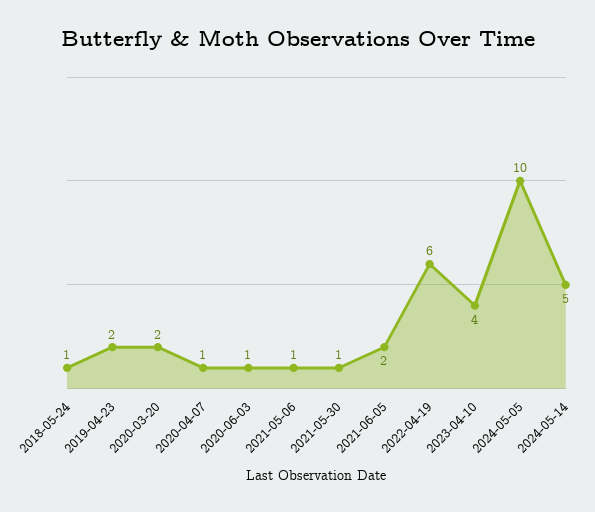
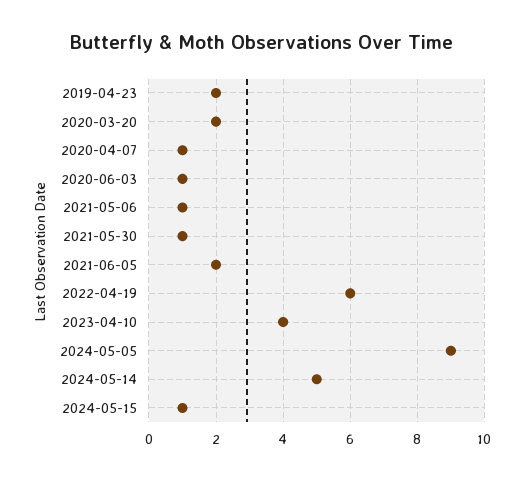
2018-05-24: 1 -> none
2024-05-05: 10 -> 9
2024-05-15: none -> 1

